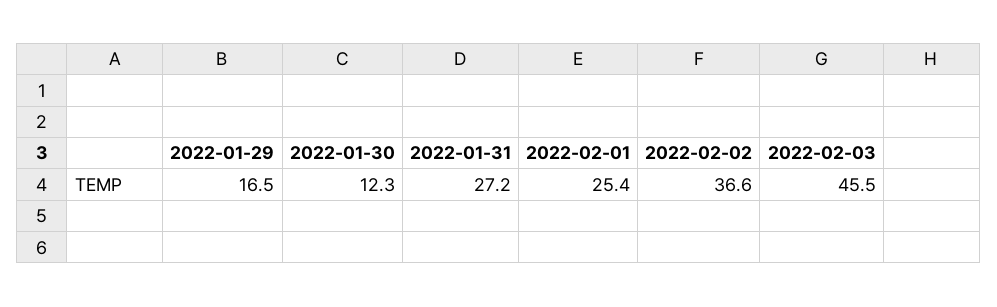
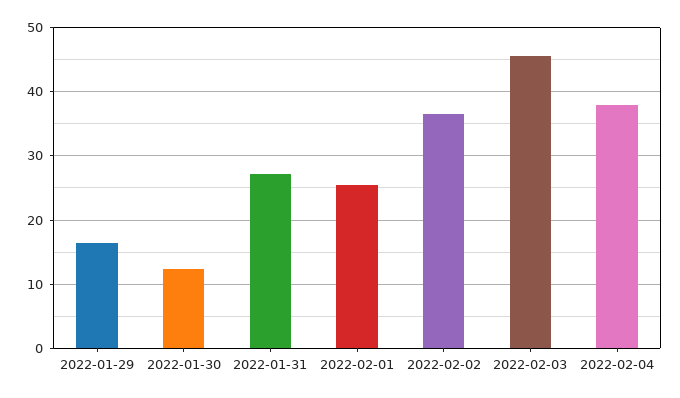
2022-02-04: none -> 38

